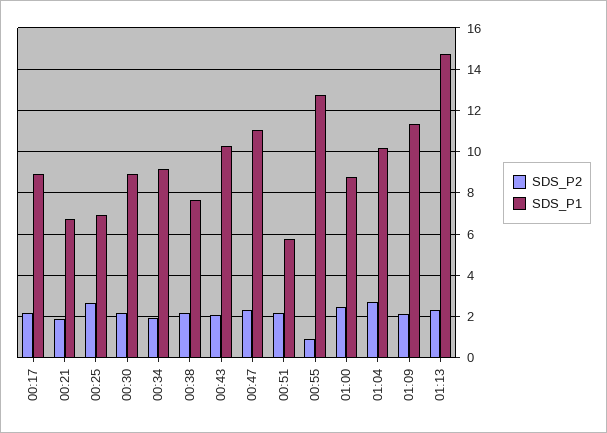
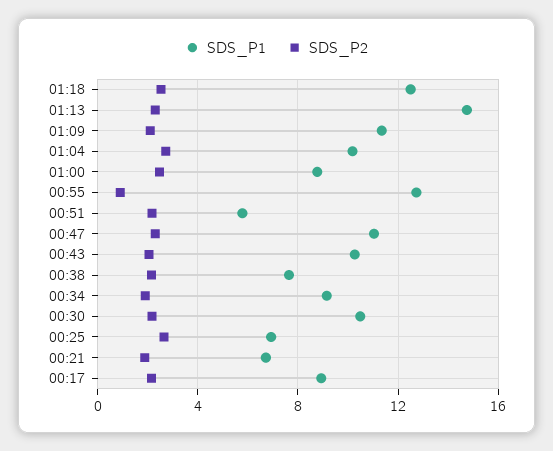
SDS_P1, 00:30: 9 -> 10.5
SDS_P1, 01:18: none -> 12.5
SDS_P2, 01:18: none -> 2.5

